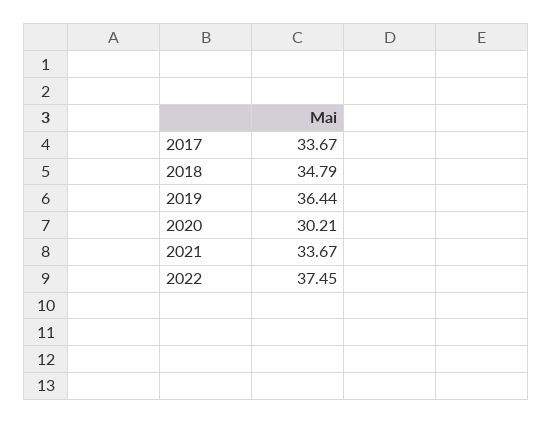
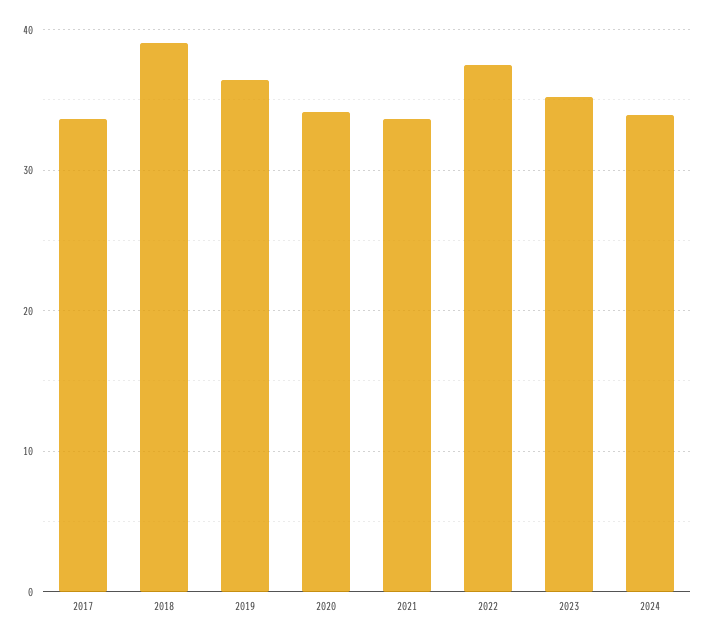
2018: 34.79 -> 39
2020: 30.21 -> 34
2023: none -> 35
2024: none -> 34

